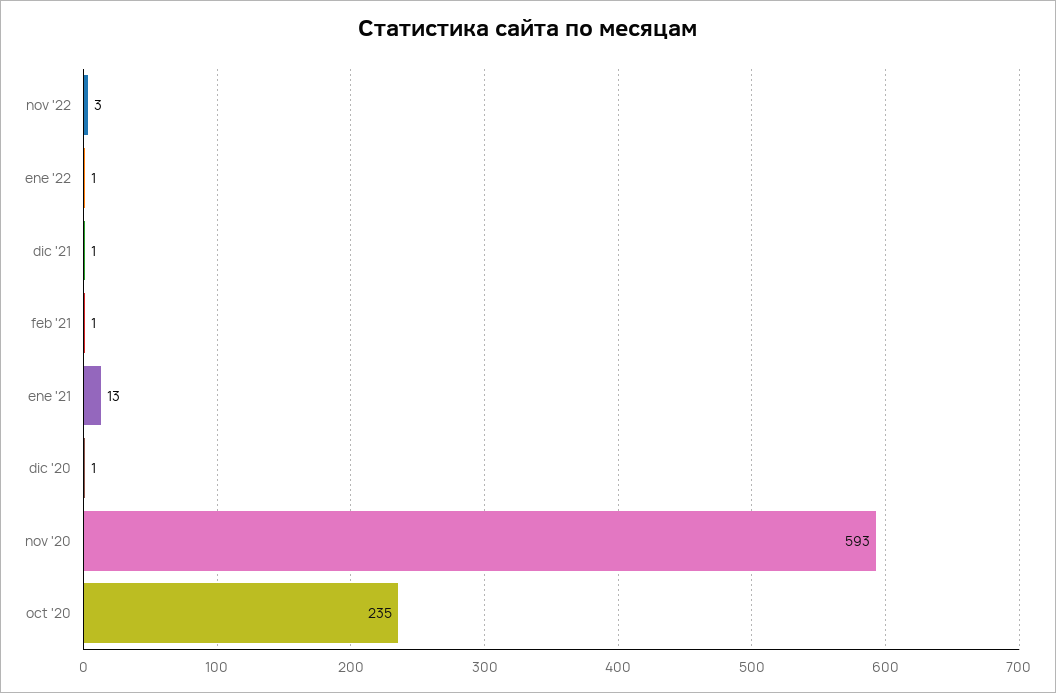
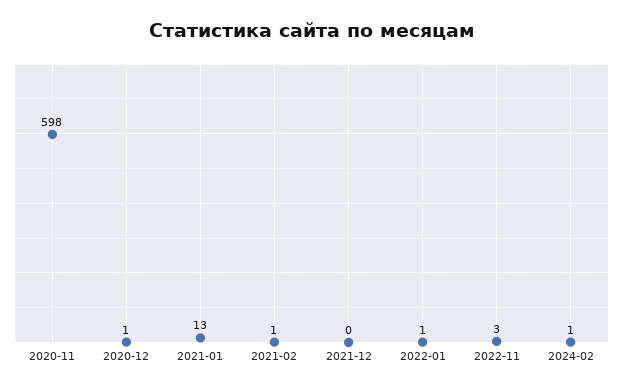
dic '21: 1 -> 0
nov '20: 593 -> 598
oct '20: 235 -> none
2024-02: none -> 1

